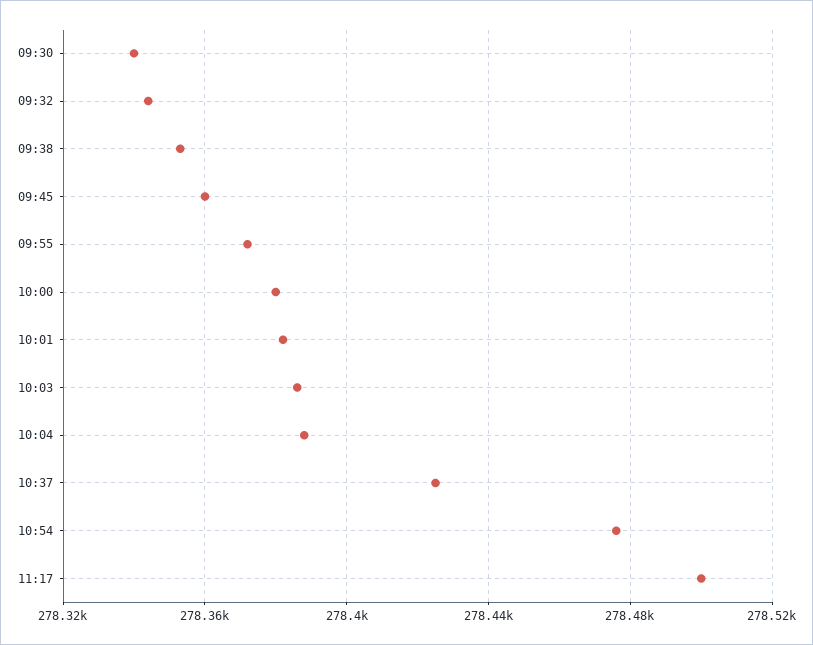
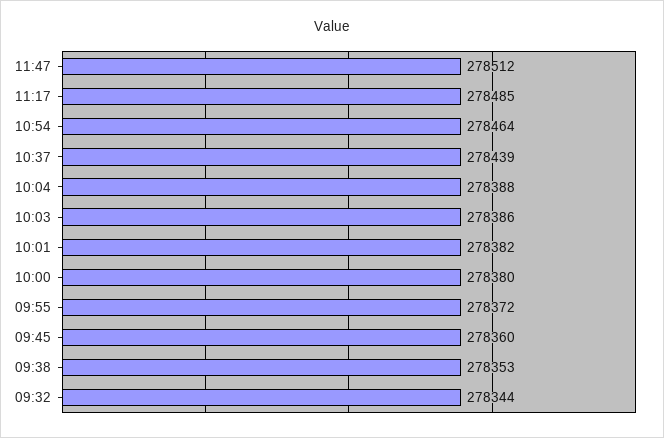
09:30: 278340 -> none
10:37: 278425 -> 278439
10:54: 278475 -> 278464
11:17: 278500 -> 278485
11:47: none -> 278512

